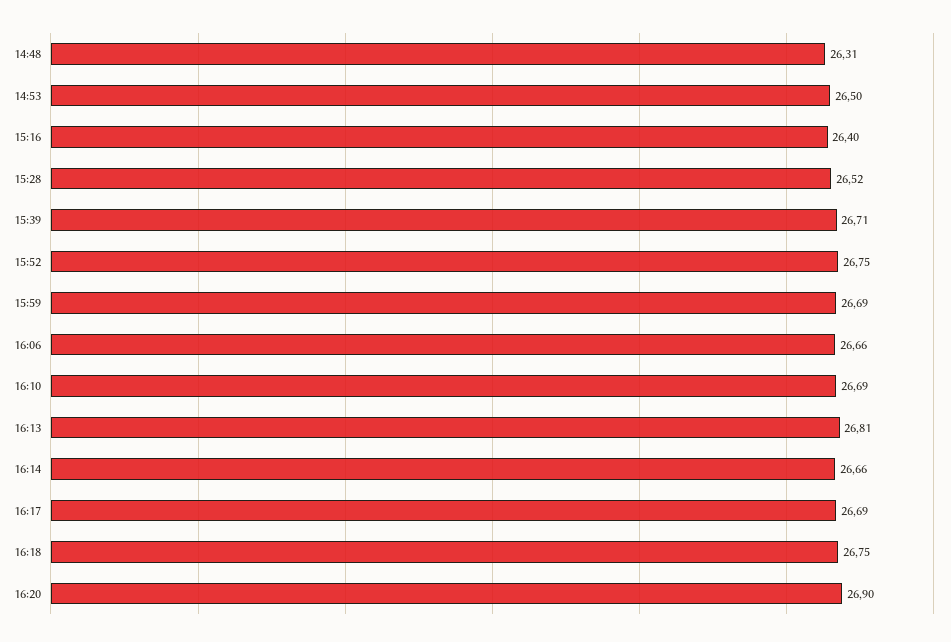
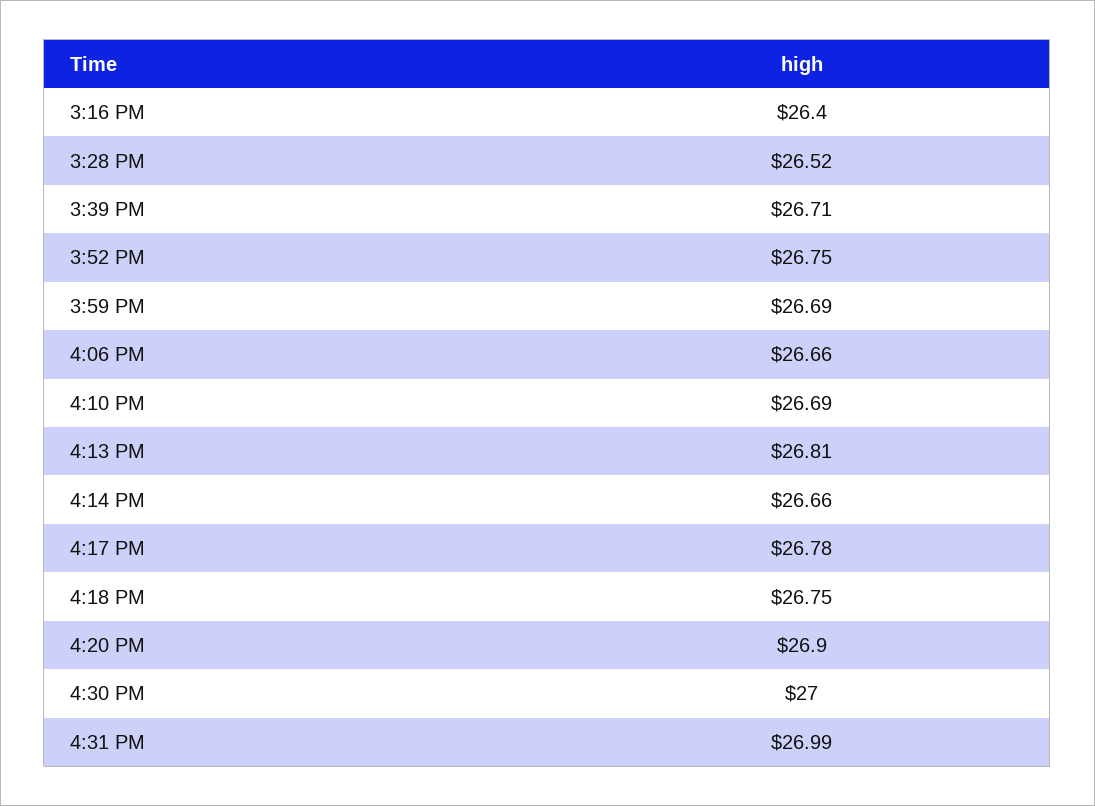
14:48: 26.31 -> none
14:53: 26.5 -> none
16:17: 26.69 -> 26.78
4:30 PM: none -> 27
4:31 PM: none -> 26.99

